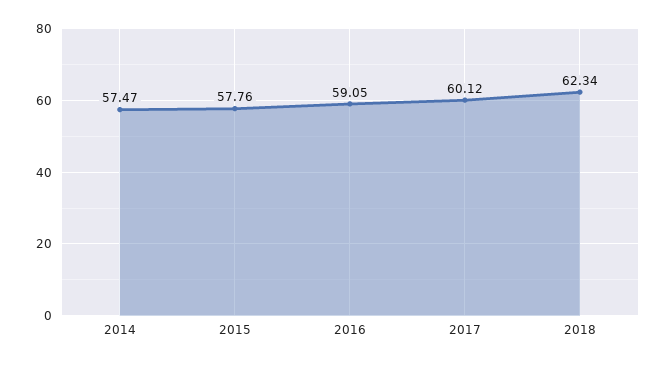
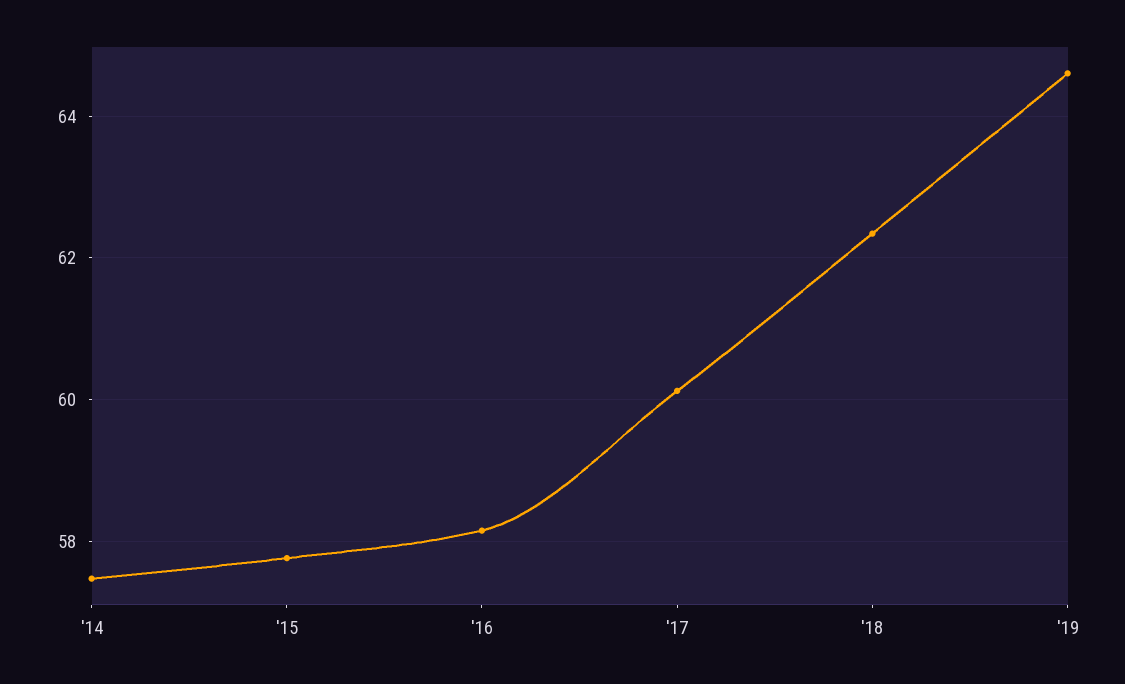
2016: 59.05 -> 58.2
'19: none -> 64.6

